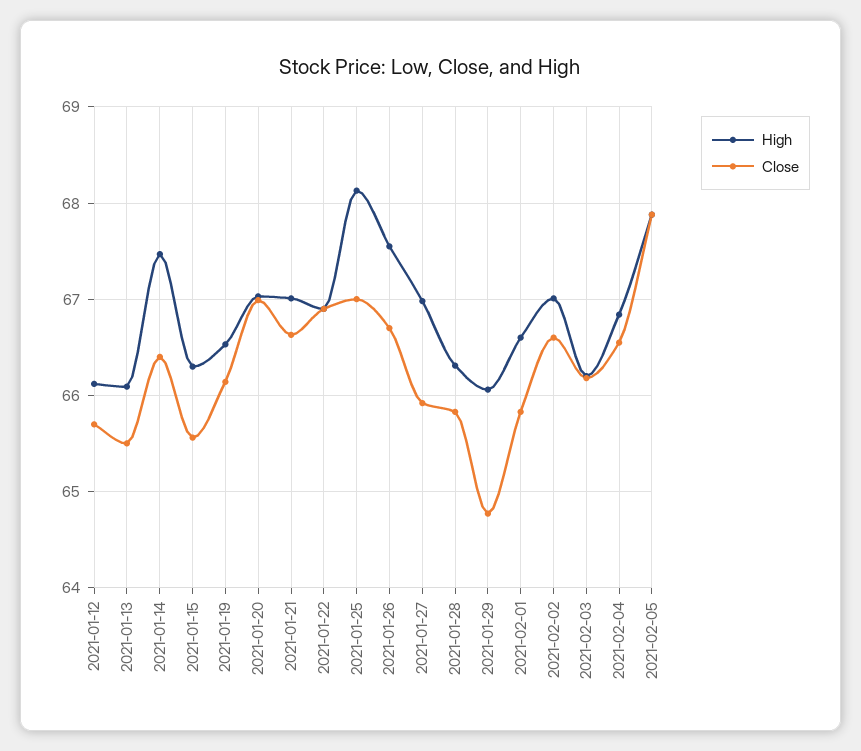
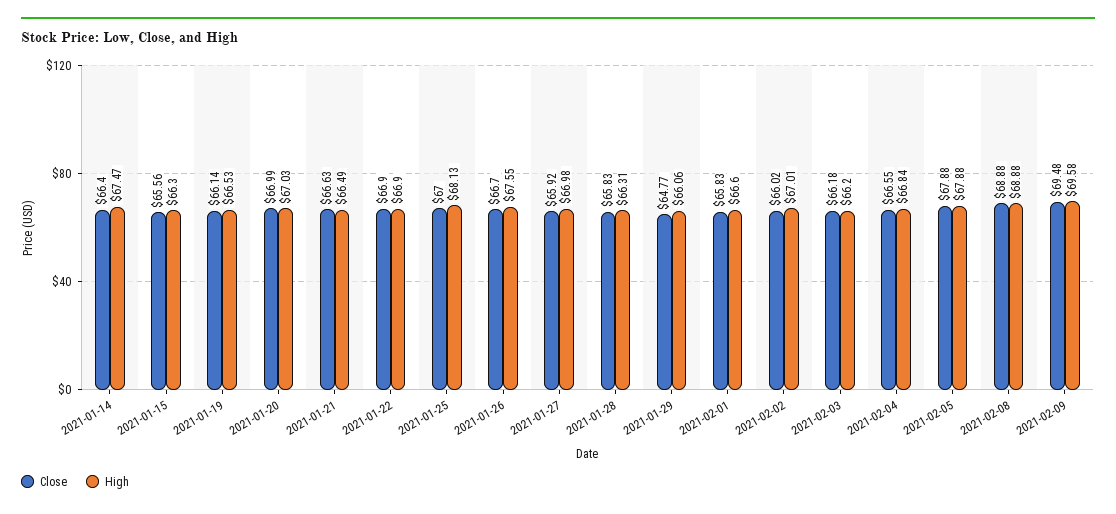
High, 2021-01-12: 66.1 -> none
Close, 2021-01-12: 65.7 -> none
High, 2021-01-13: 66.1 -> none
Close, 2021-01-13: 65.5 -> none
High, 2021-01-21: 67 -> 66.49
Close, 2021-02-02: 66.6 -> 66.02
Close, 2021-02-08: none -> 68.88
High, 2021-02-08: none -> 68.88
Close, 2021-02-09: none -> 69.48
High, 2021-02-09: none -> 69.58

